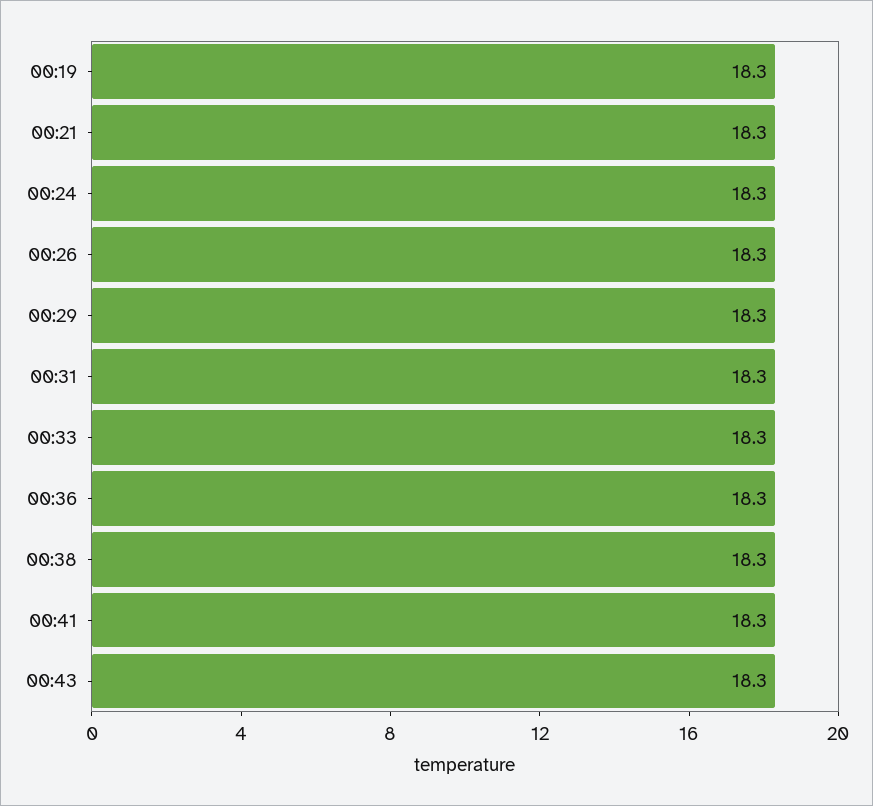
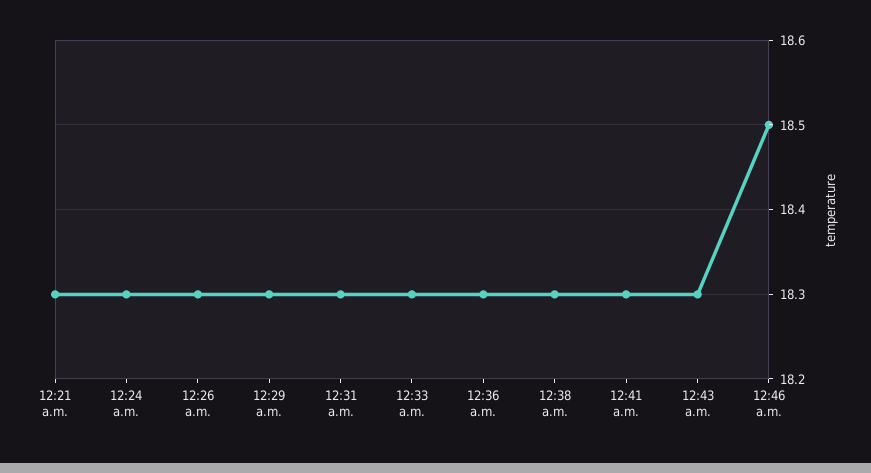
00:19: 18.3 -> none
12:46 a.m.: none -> 18.5

